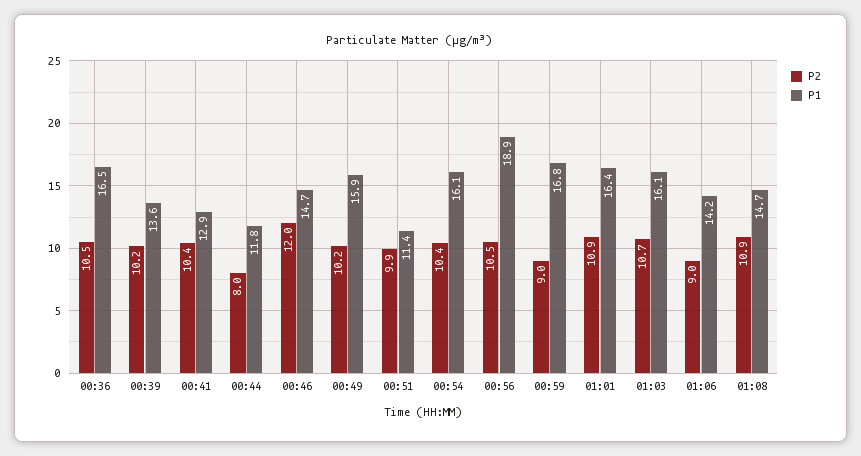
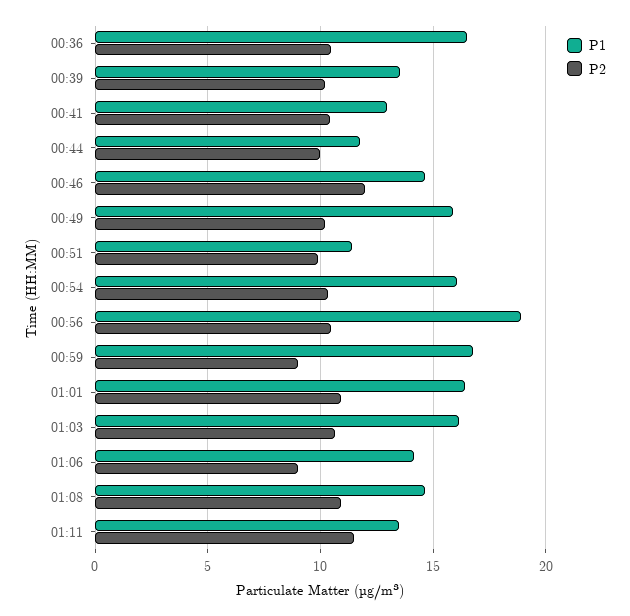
P2, 00:44: 8 -> 10
P1, 01:11: none -> 13.5
P2, 01:11: none -> 11.5

